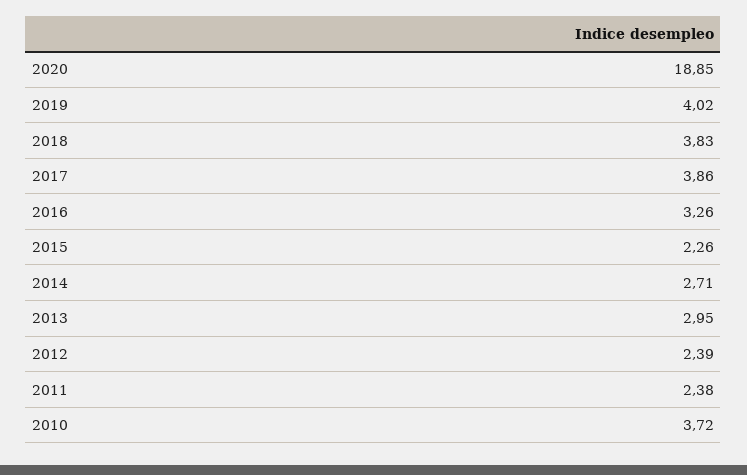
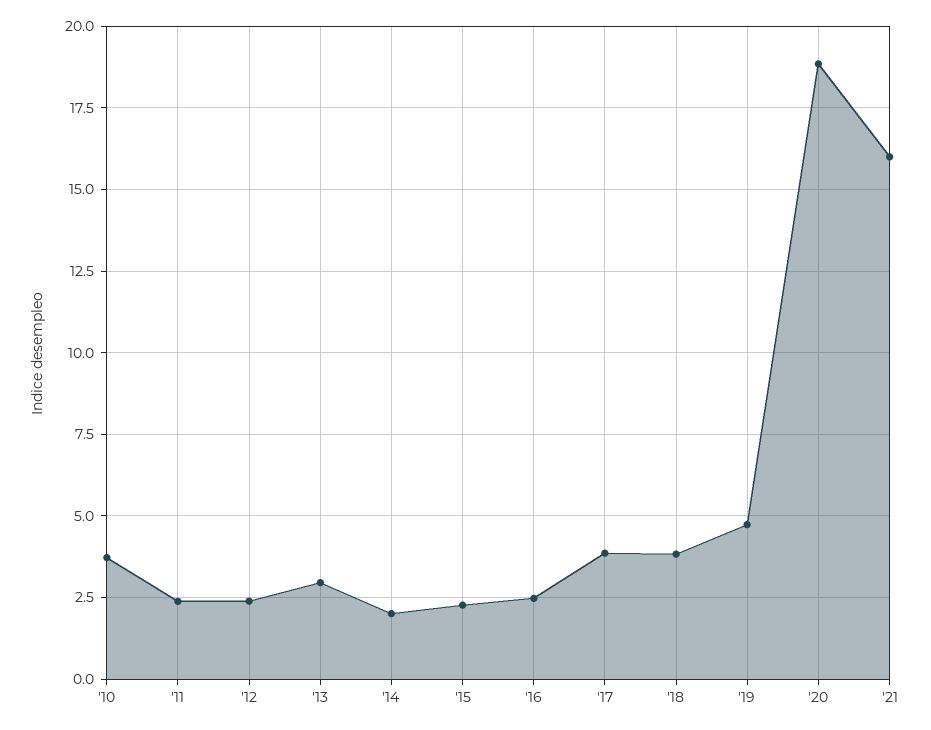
2019: 4.02 -> 4.75
2016: 3.26 -> 2.5
2014: 2.71 -> 2
'21: none -> 16

